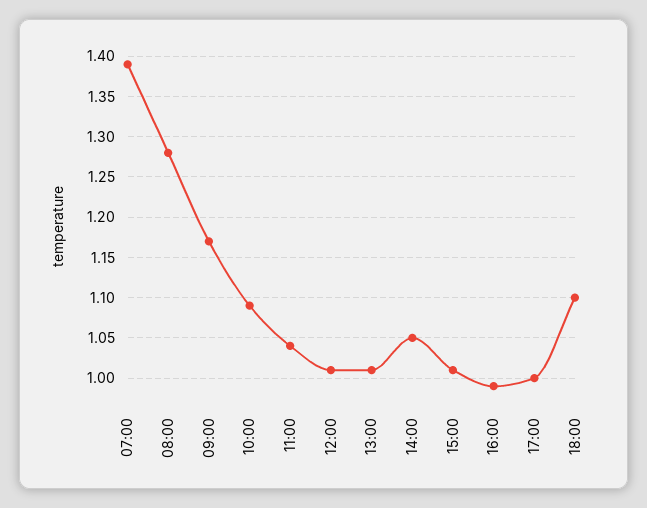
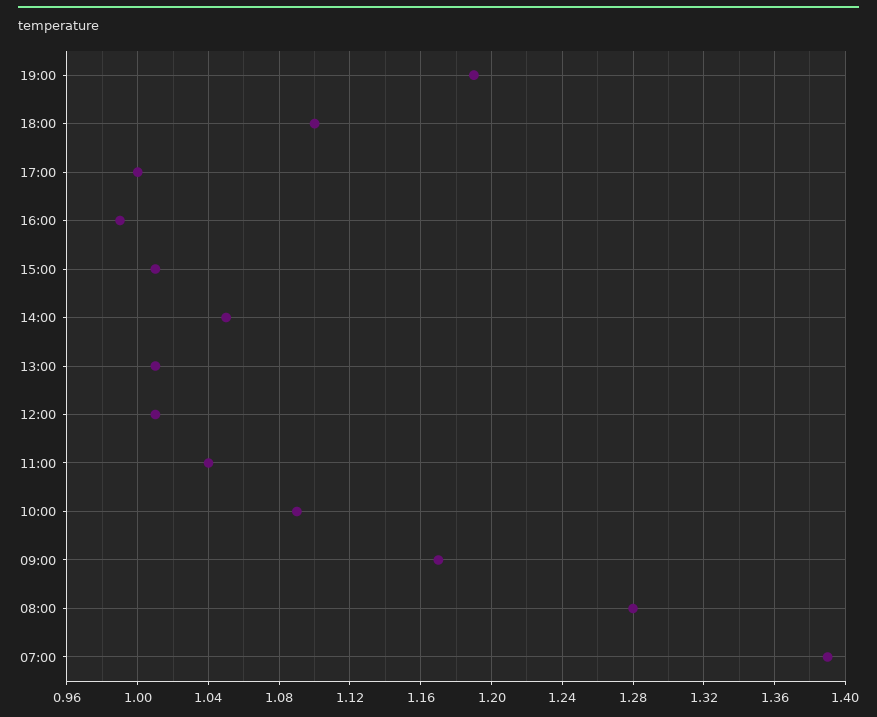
19:00: none -> 1.19

